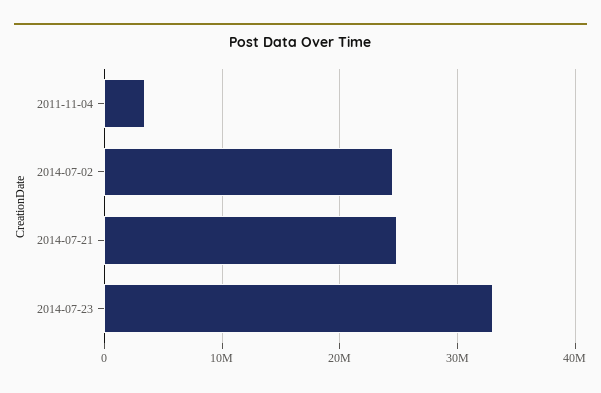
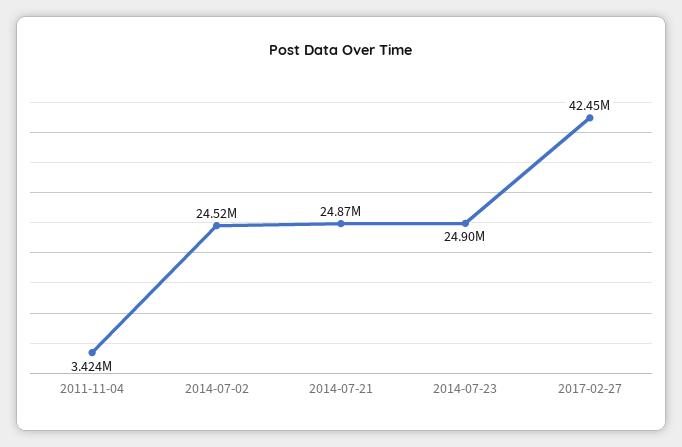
2014-07-23: 33000000 -> 24900000
2017-02-27: none -> 42450000

